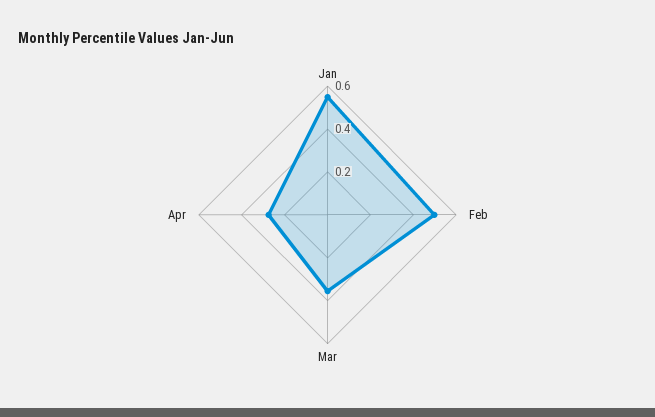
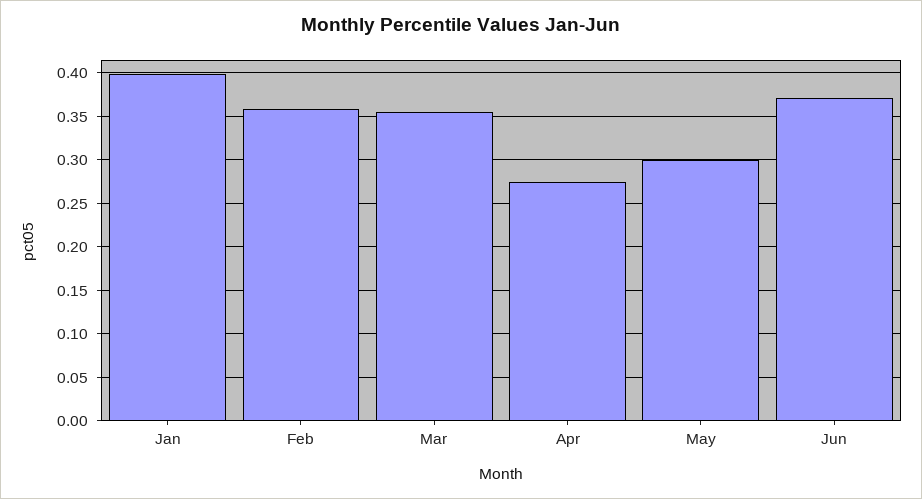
Jan: 0.55 -> 0.4
Feb: 0.5 -> 0.36
May: none -> 0.3
Jun: none -> 0.37

